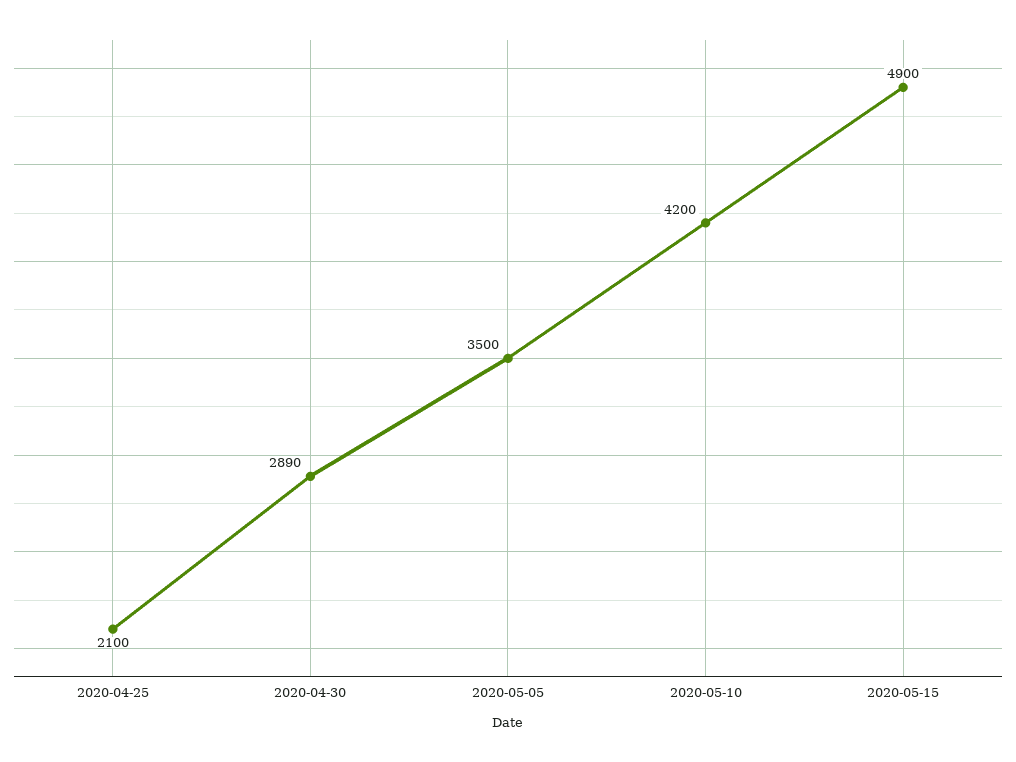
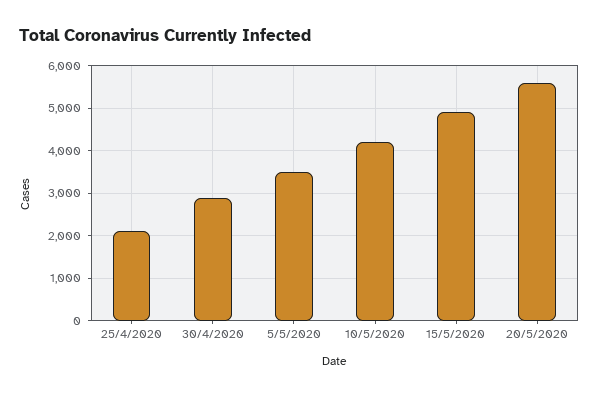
20/5/2020: none -> 5600

